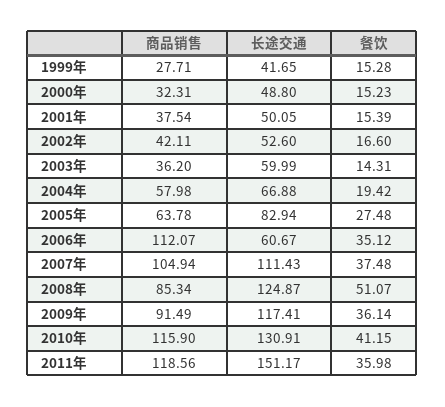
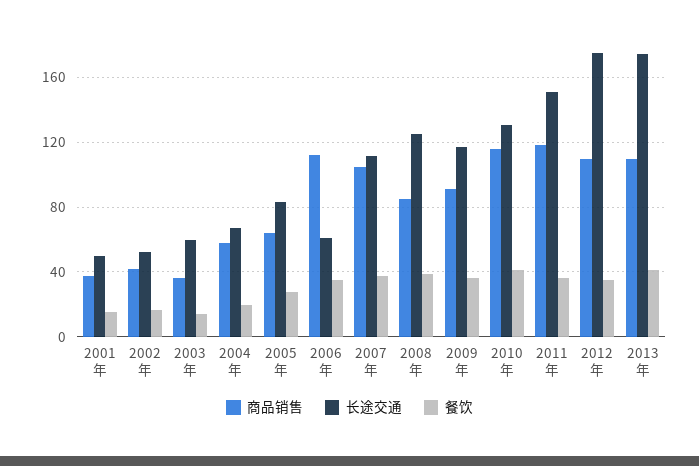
商品销售, 1999年: 27.71 -> none
长途交通, 1999年: 41.65 -> none
餐饮, 1999年: 15.28 -> none
商品销售, 2000年: 32.31 -> none
长途交通, 2000年: 48.8 -> none
餐饮, 2000年: 15.23 -> none
餐饮, 2008年: 51.07 -> 40
商品销售, 2012年: none -> 110
长途交通, 2012年: none -> 175
餐饮, 2012年: none -> 35
商品销售, 2013年: none -> 110
长途交通, 2013年: none -> 175
餐饮, 2013年: none -> 40

